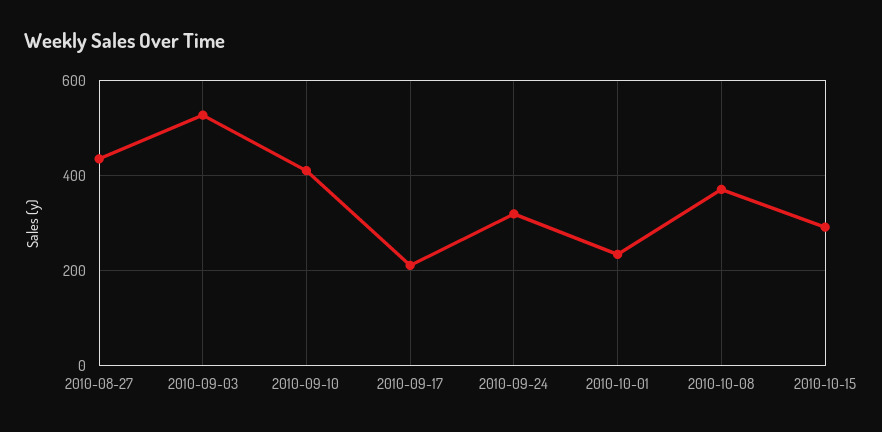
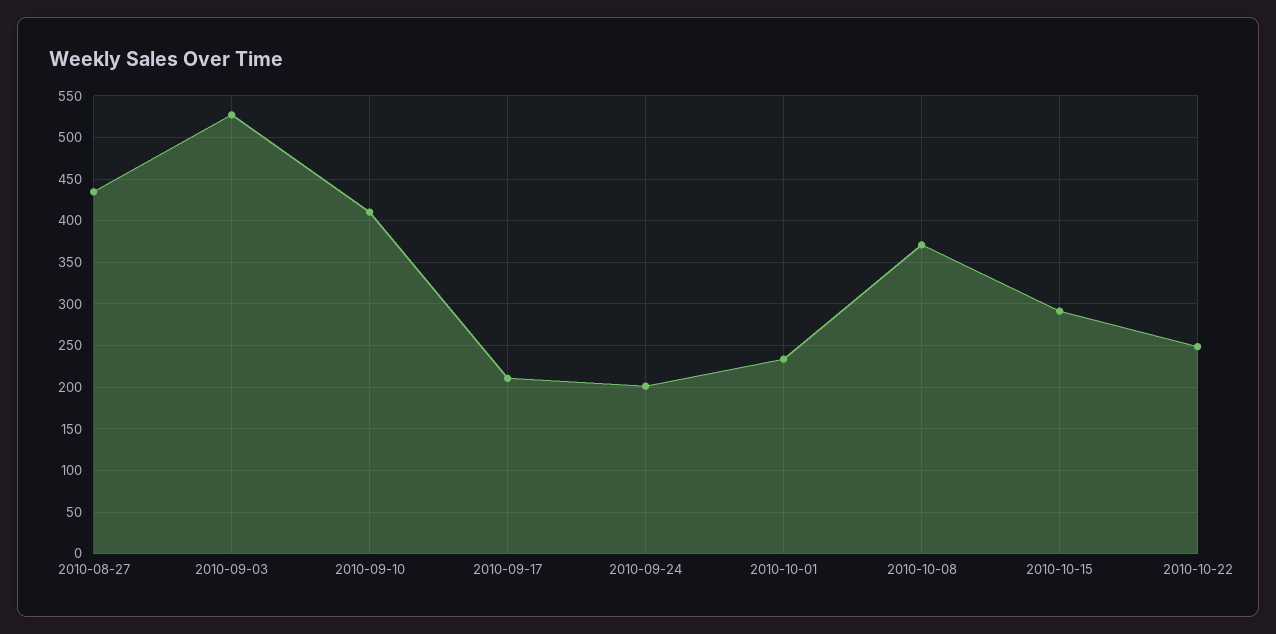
2010-09-24: 320 -> 200
2010-10-22: none -> 250

